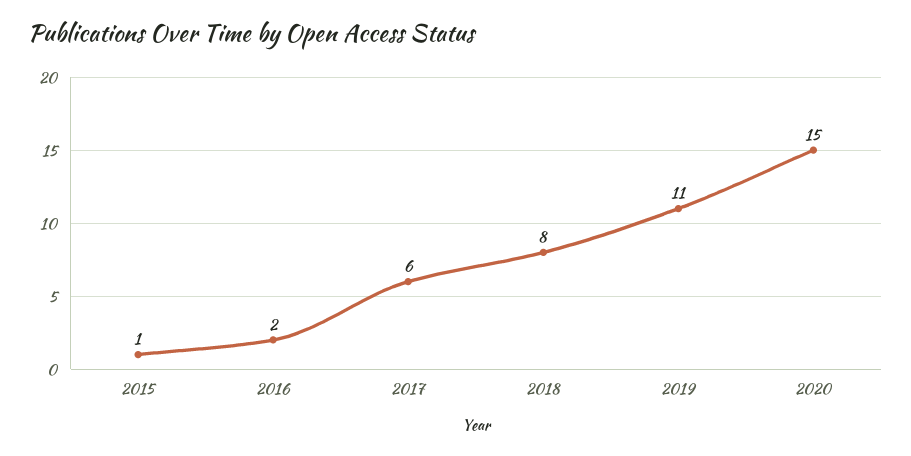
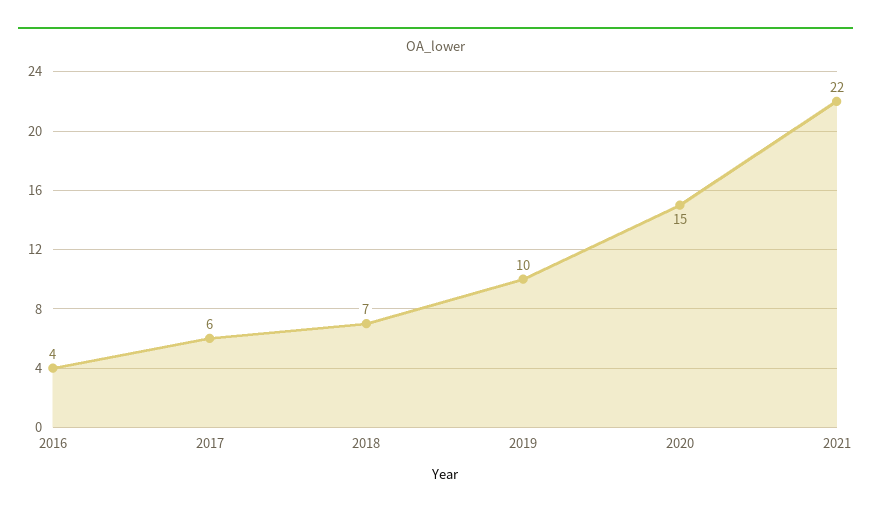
2015: 1 -> none
2016: 2 -> 4
2018: 8 -> 7
2019: 11 -> 10
2021: none -> 22

